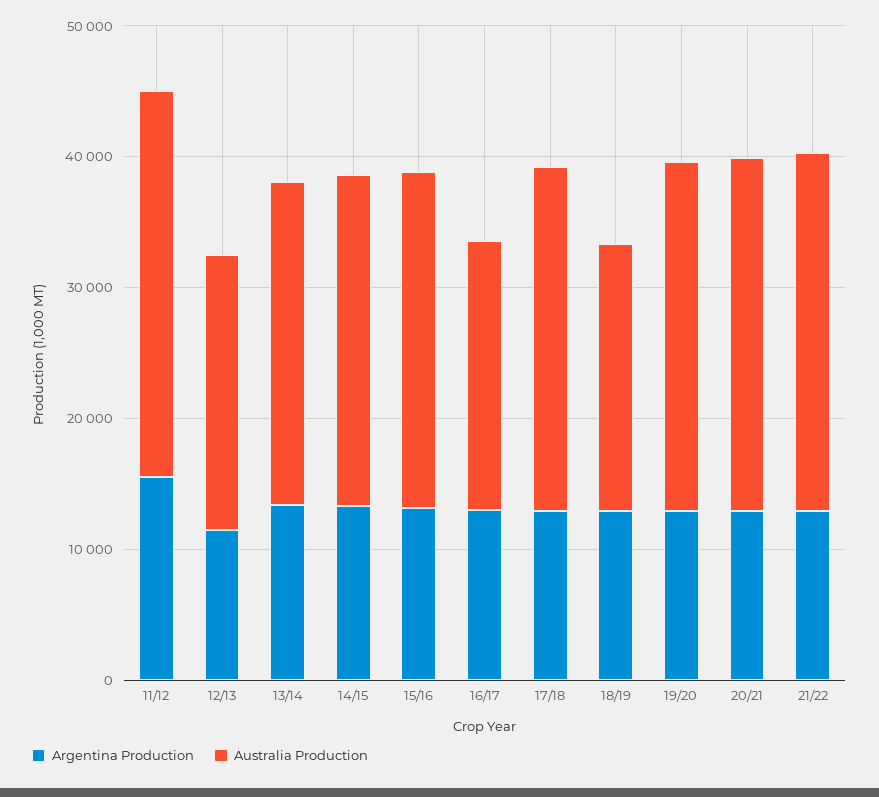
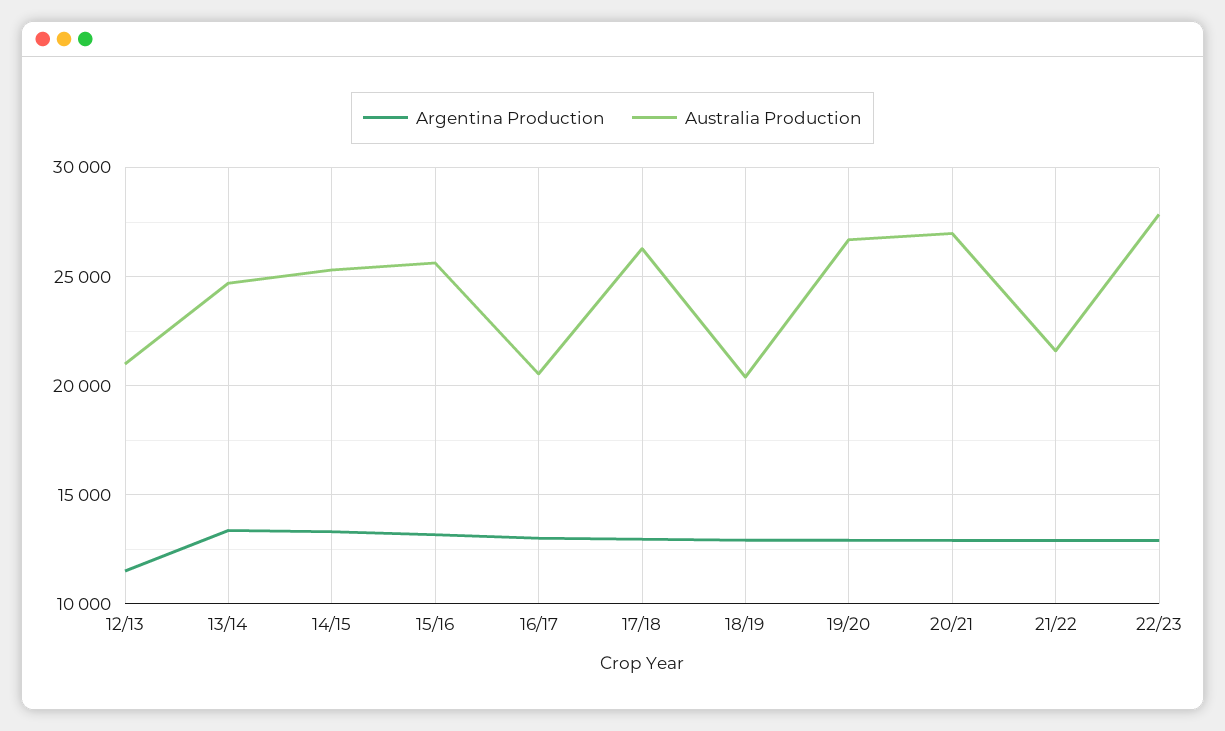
Argentina Production, 11/12: 16000 -> none
Australia Production, 11/12: 30000 -> none
Australia Production, 21/22: 28000 -> 21500
Argentina Production, 22/23: none -> 13000
Australia Production, 22/23: none -> 28000

